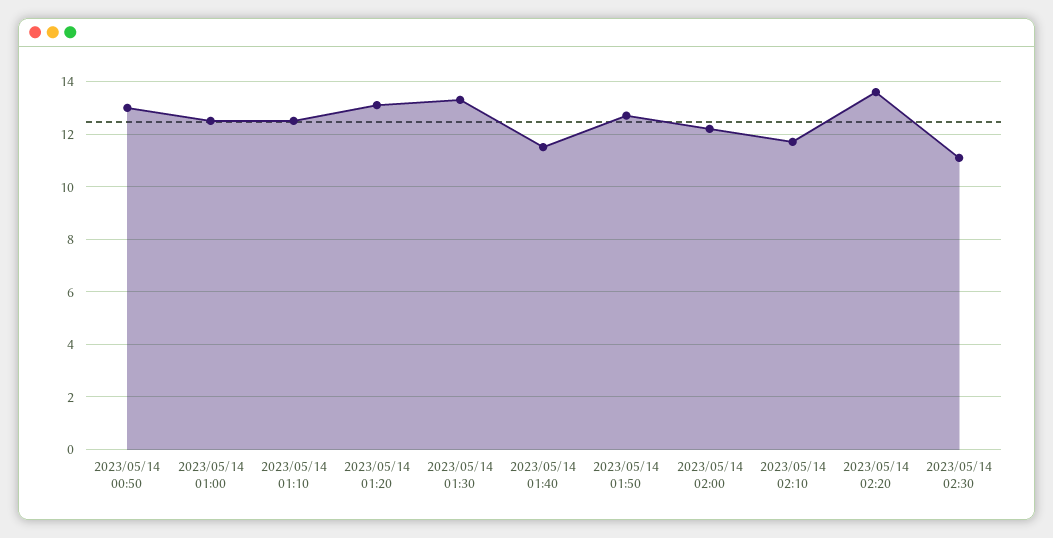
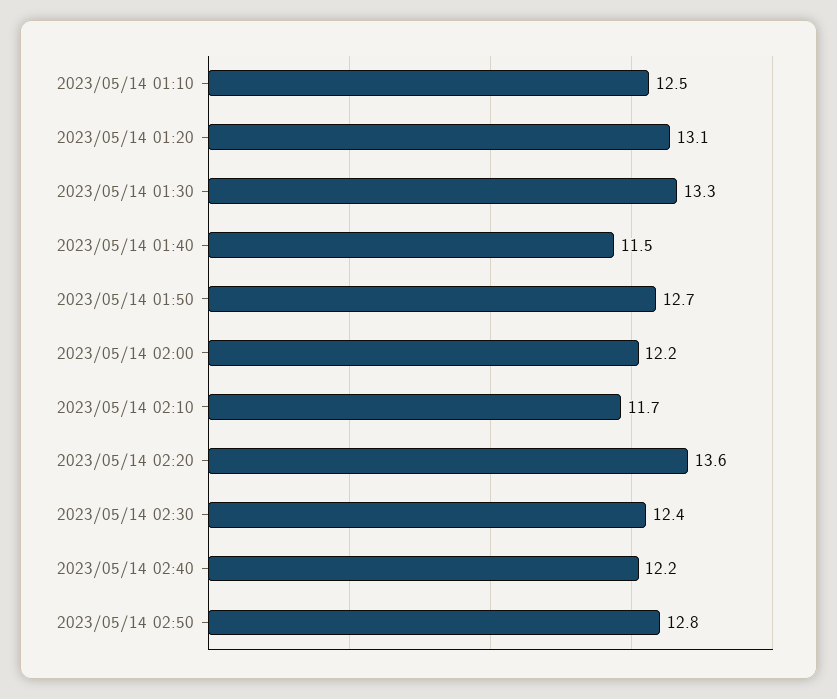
2023/05/14 00:50: 13 -> none
2023/05/14 01:00: 12.5 -> none
2023/05/14 02:30: 11 -> 12.4
2023/05/14 02:40: none -> 12.2
2023/05/14 02:50: none -> 12.8

